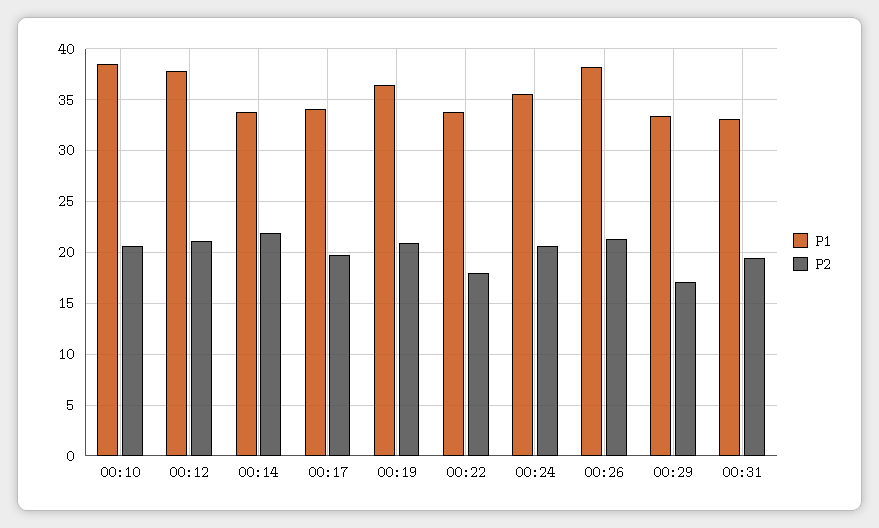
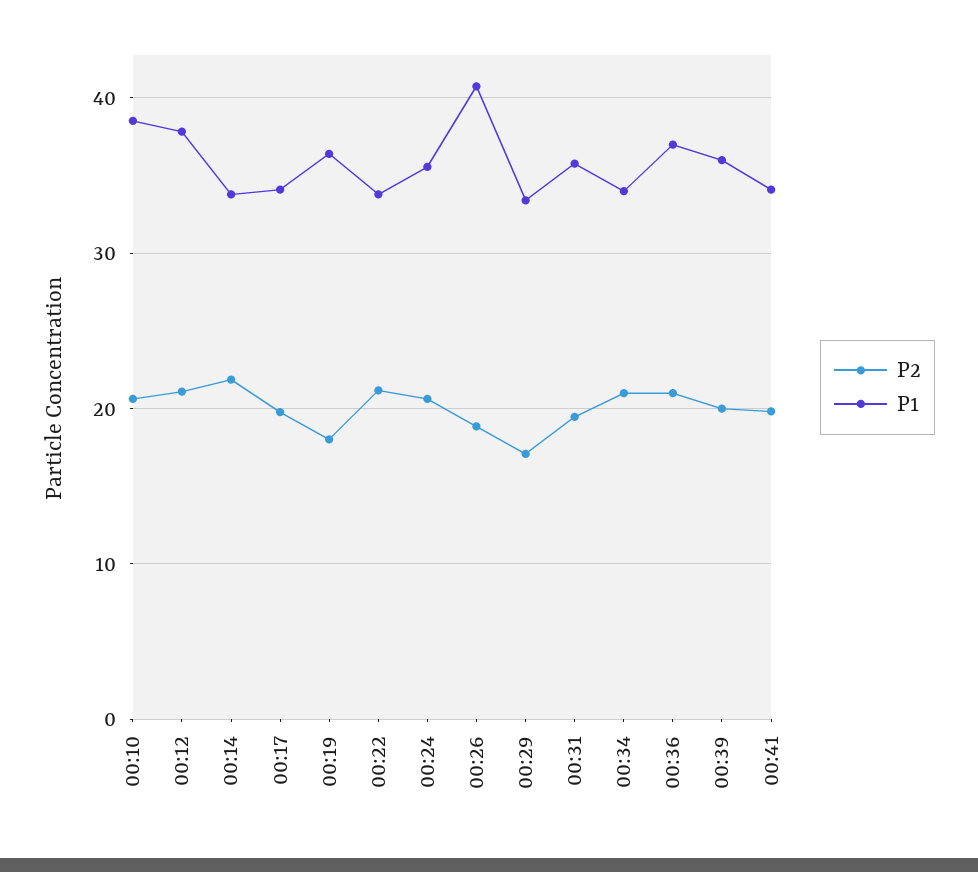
P2, 00:19: 21 -> 18
P2, 00:22: 18 -> 21
P1, 00:26: 38 -> 41
P2, 00:26: 21 -> 19
P1, 00:31: 33 -> 36
P2, 00:34: none -> 21
P1, 00:34: none -> 34
P2, 00:36: none -> 21
P1, 00:36: none -> 37
P2, 00:39: none -> 20
P1, 00:39: none -> 36
P2, 00:41: none -> 20
P1, 00:41: none -> 34

